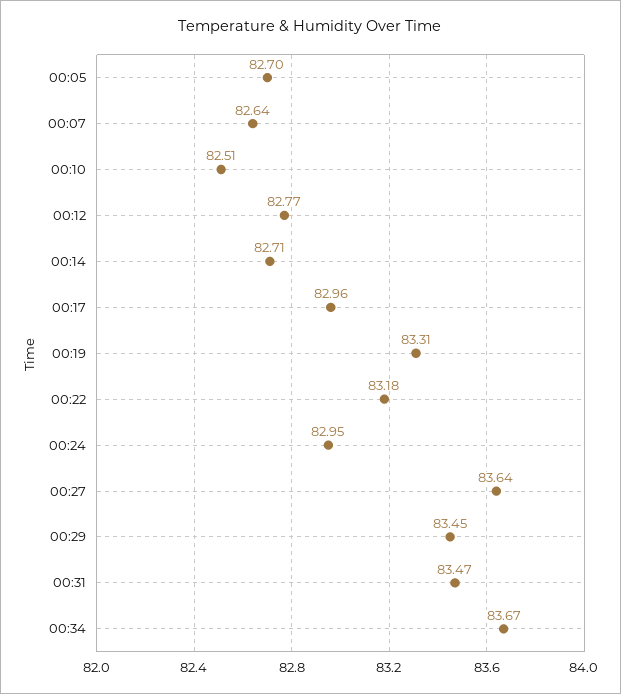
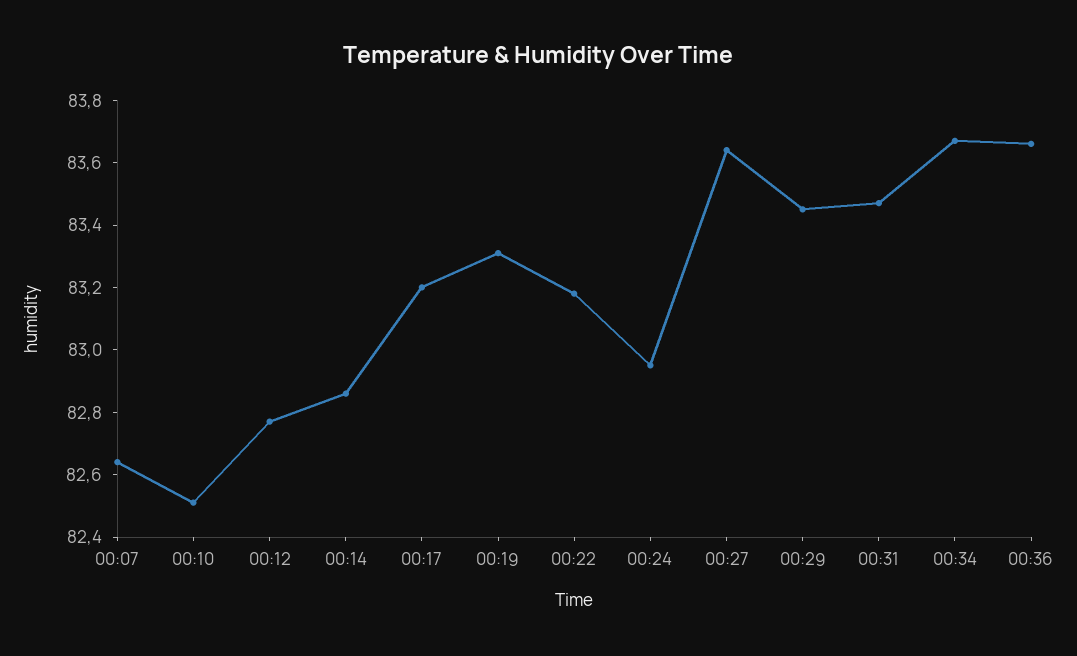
00:05: 82.7 -> none
00:14: 82.71 -> 82.85
00:17: 82.96 -> 83.2
00:36: none -> 83.65

